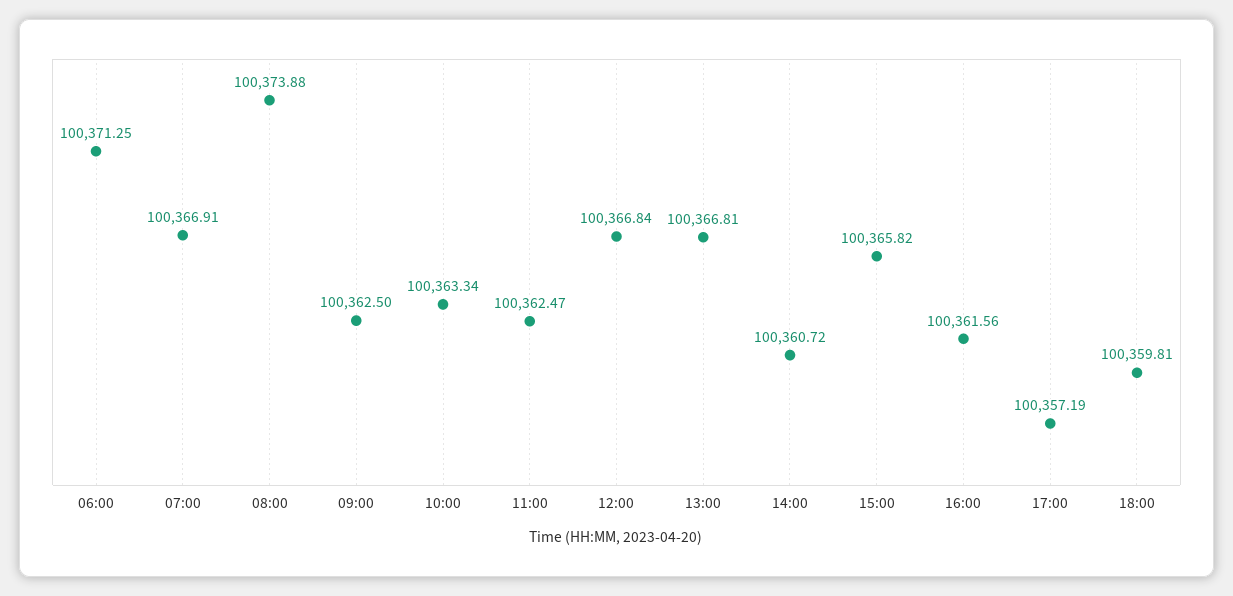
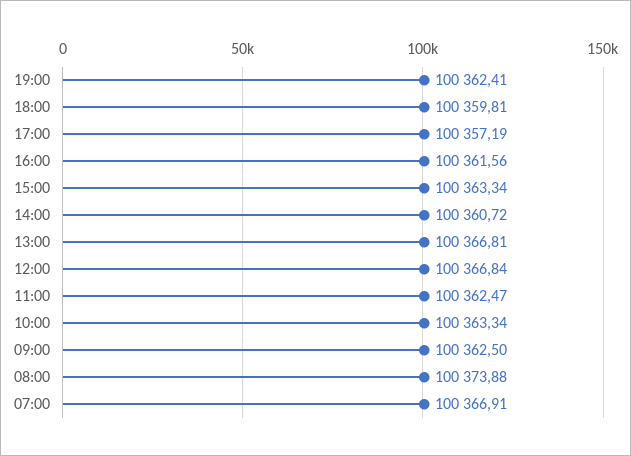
06:00: 100371.25 -> none
15:00: 100365.82 -> 100363.34
19:00: none -> 100362.41

